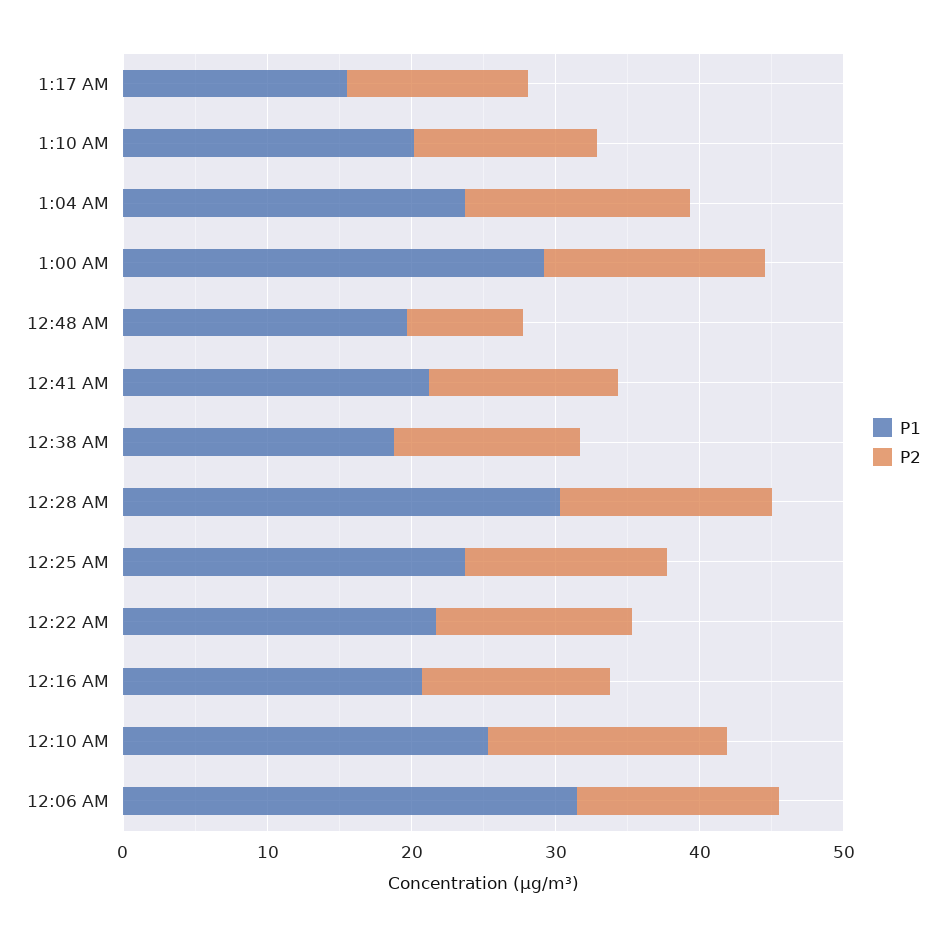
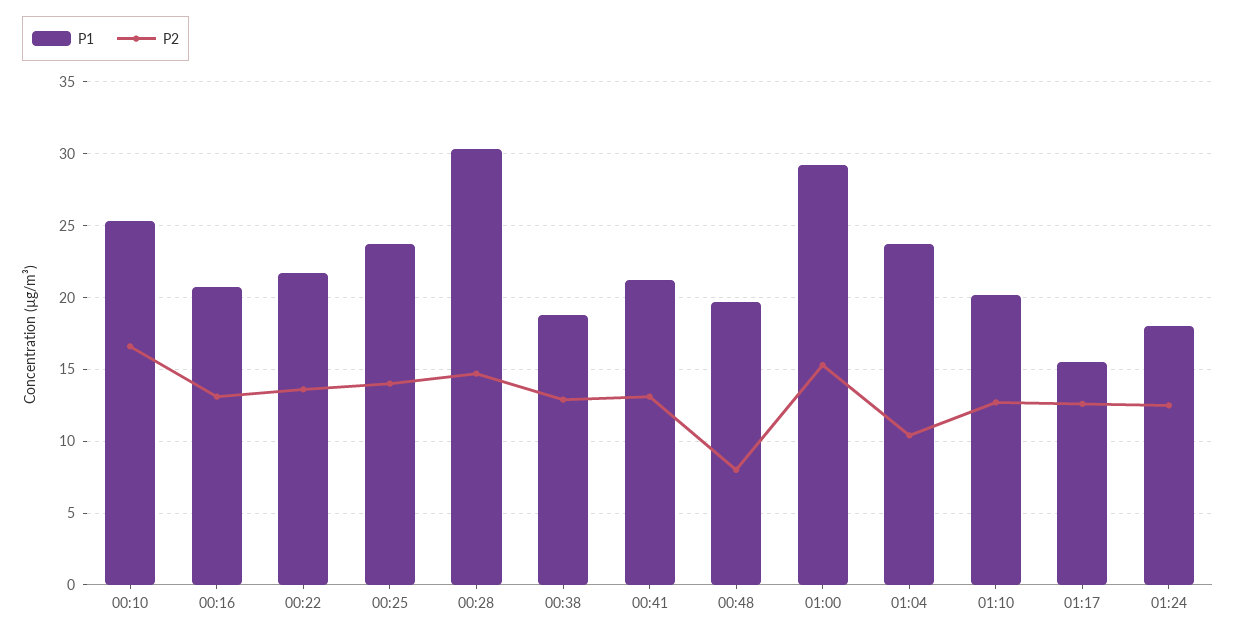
P2, 1:04 AM: 16 -> 10.5
P1, 12:06 AM: 32 -> none
P2, 12:06 AM: 14 -> none
P1, 01:24: none -> 18
P2, 01:24: none -> 12.5

